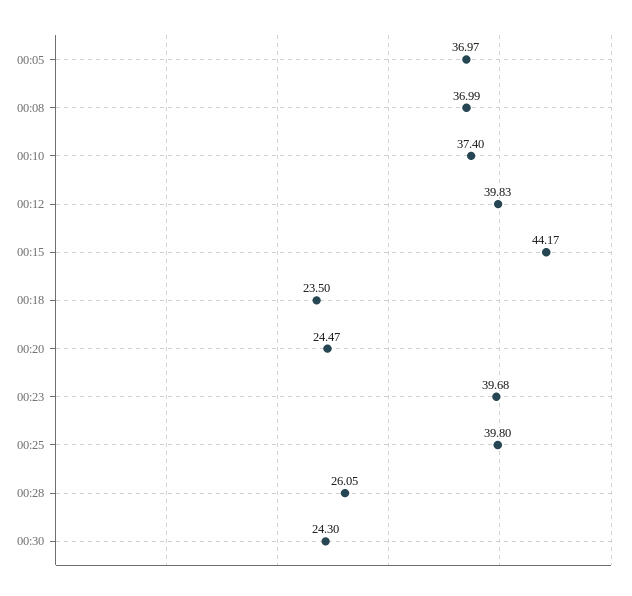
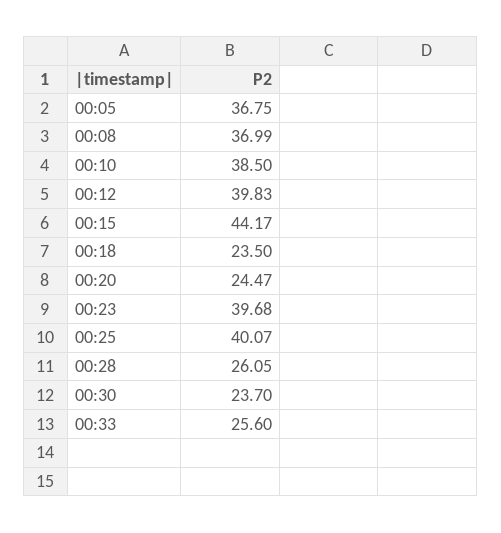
00:05: 36.97 -> 36.75
00:10: 37.4 -> 38.5
00:25: 39.8 -> 40.07
00:30: 24.3 -> 23.7
00:33: none -> 25.6

